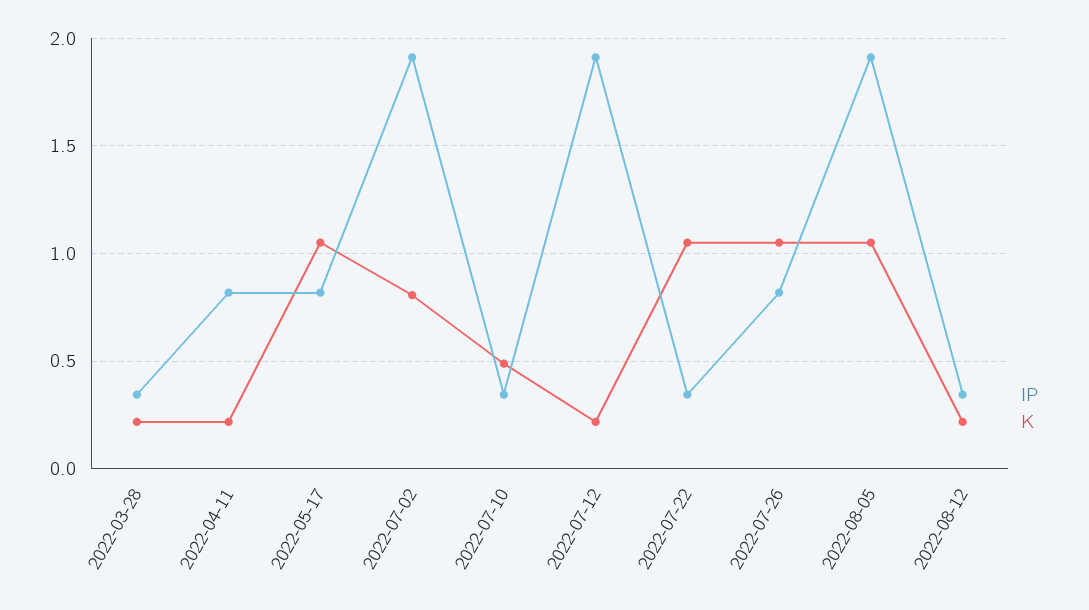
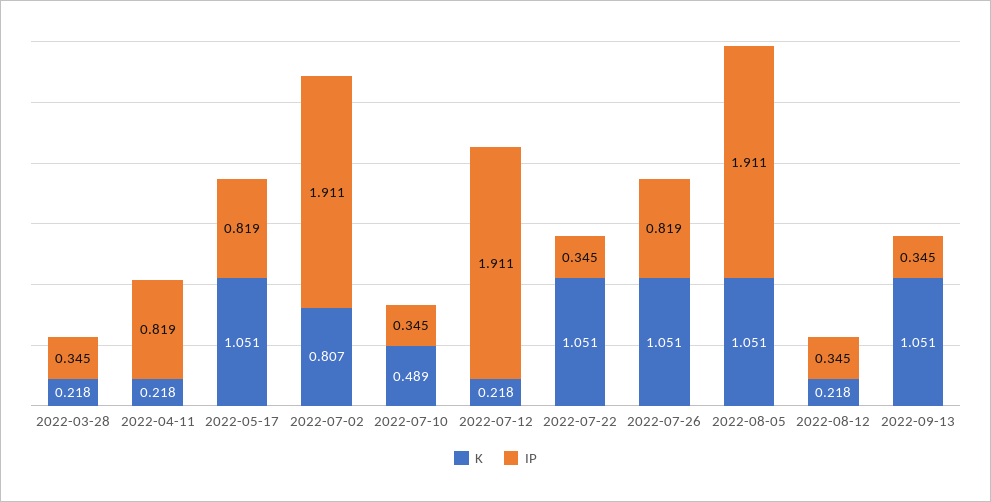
K, 2022-09-13: none -> 1.051
IP, 2022-09-13: none -> 0.345

